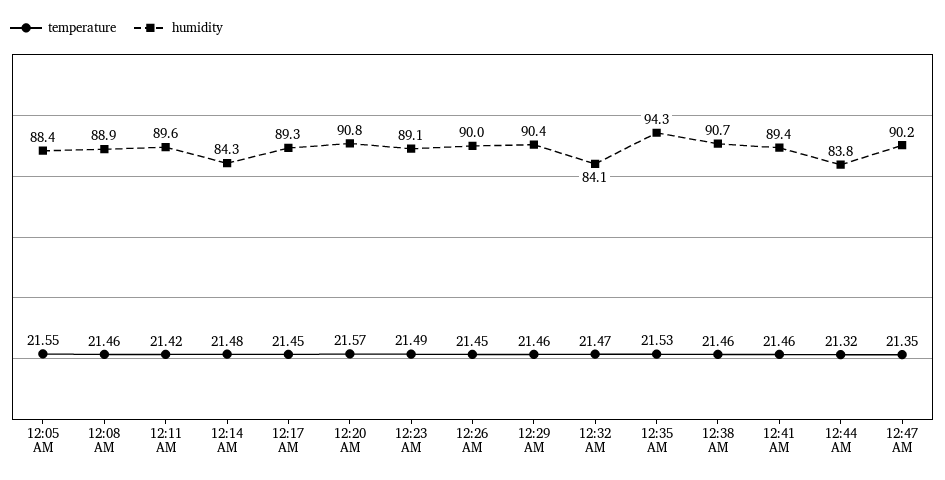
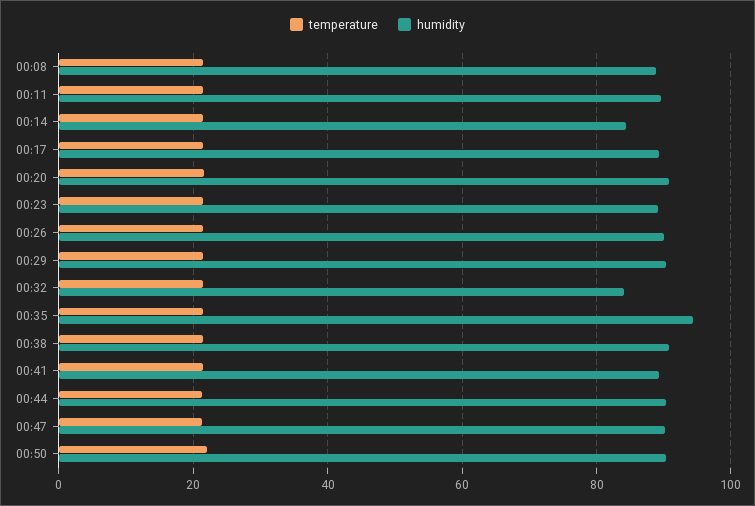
temperature, 12:05 AM: 21.55 -> none
humidity, 12:05 AM: 88.4 -> none
humidity, 12:44 AM: 83.8 -> 90
temperature, 00:50: none -> 22
humidity, 00:50: none -> 90

